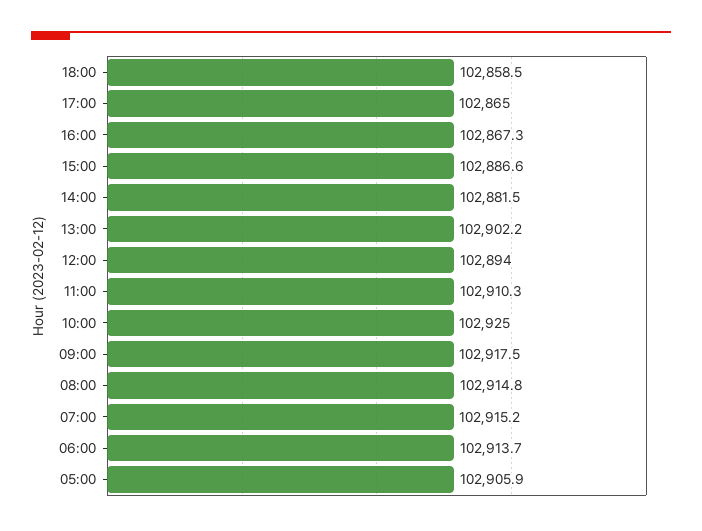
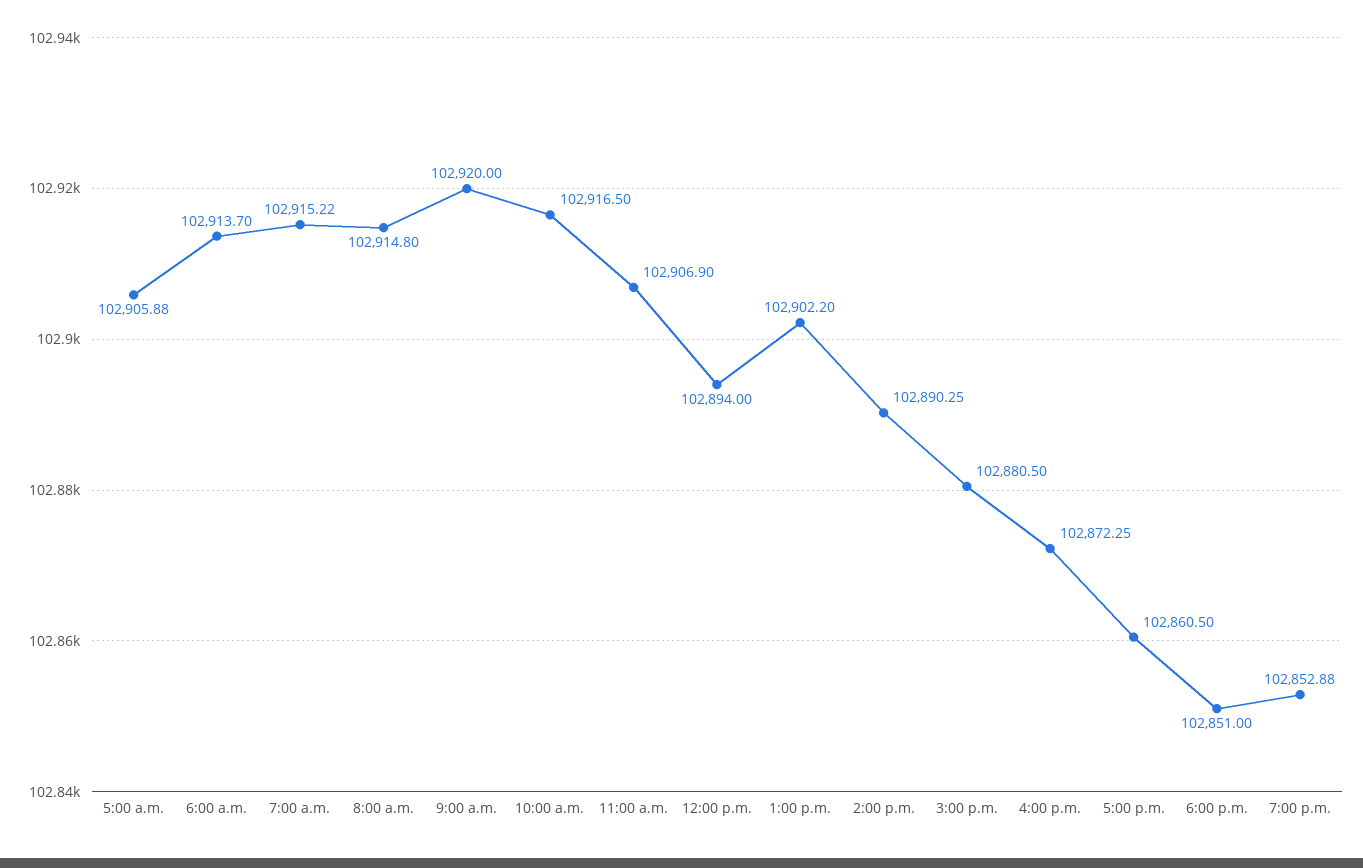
18:00: 102858.5 -> 102851
17:00: 102865 -> 102860.5
16:00: 102867.3 -> 102872.25
15:00: 102886.6 -> 102880.5
14:00: 102881.5 -> 102890.25
11:00: 102910.3 -> 102906.9
10:00: 102925 -> 102916.5
09:00: 102917.5 -> 102920
7:00 p.m.: none -> 102852.88

